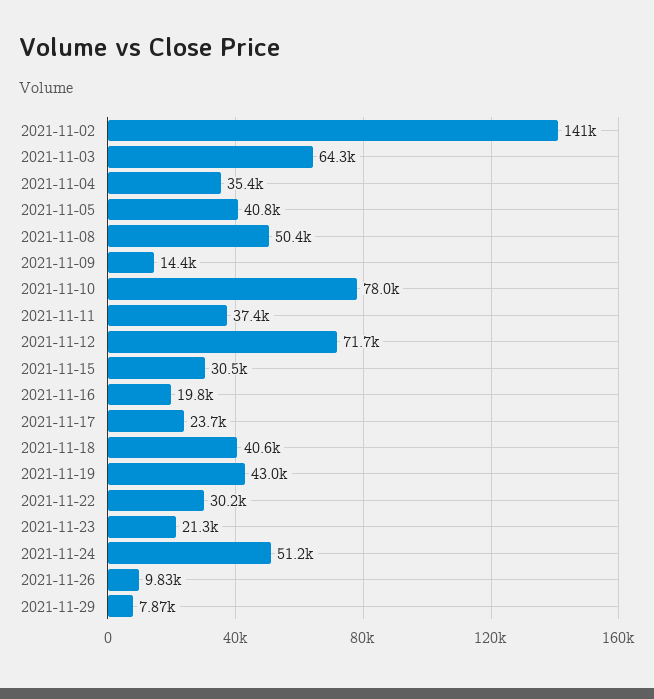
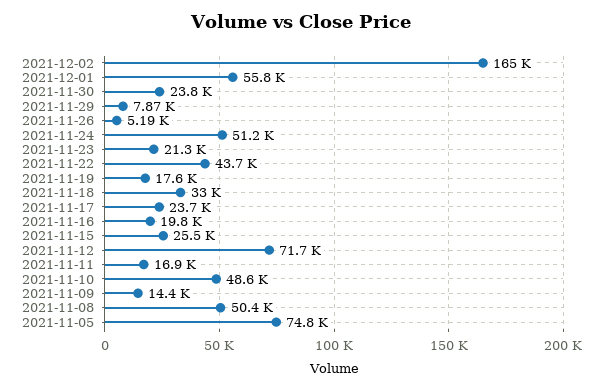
2021-11-02: 141000 -> none
2021-11-03: 64300 -> none
2021-11-04: 35400 -> none
2021-11-05: 40800 -> 74800
2021-11-10: 78000 -> 48600
2021-11-11: 37400 -> 16900
2021-11-15: 30500 -> 25500
2021-11-18: 40600 -> 33000
2021-11-19: 43000 -> 17600
2021-11-22: 30200 -> 43700
2021-11-26: 9830 -> 5190
2021-12-02: none -> 165000
2021-12-01: none -> 55800
2021-11-30: none -> 23800

